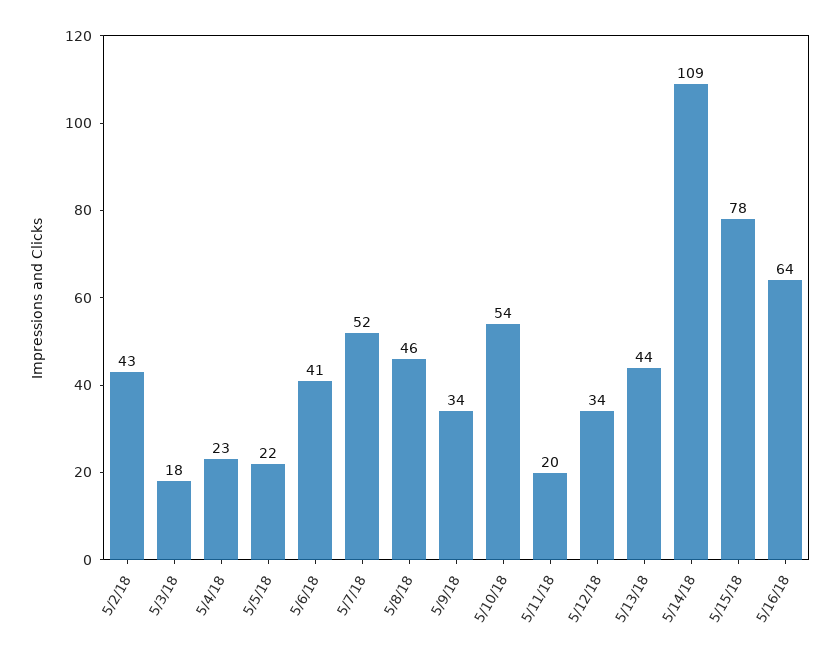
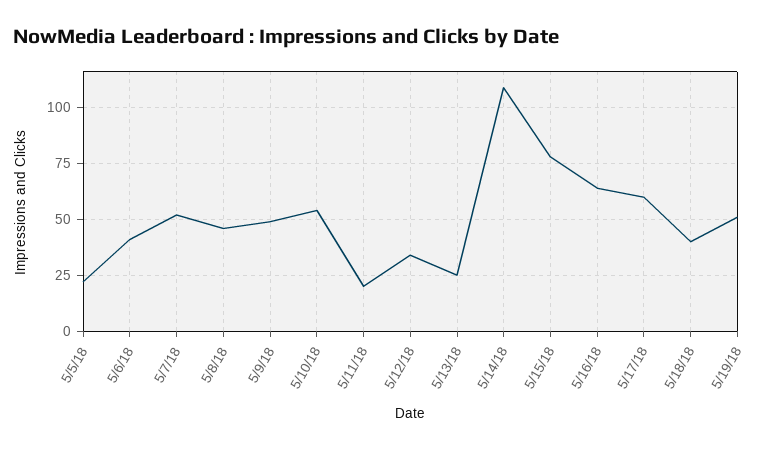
5/2/18: 43 -> none
5/3/18: 18 -> none
5/4/18: 23 -> none
5/9/18: 34 -> 50
5/13/18: 44 -> 25
5/17/18: none -> 60
5/18/18: none -> 40
5/19/18: none -> 50

